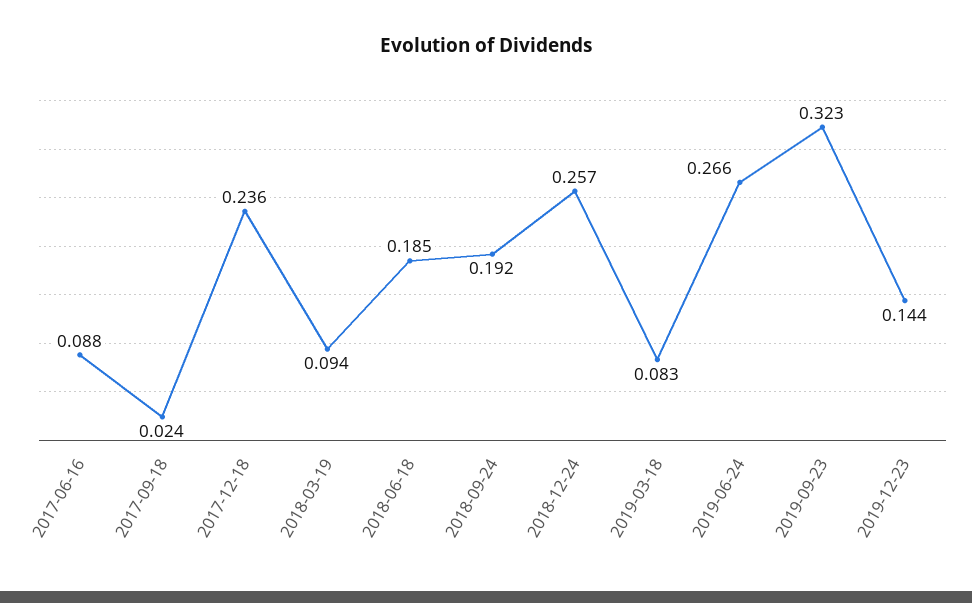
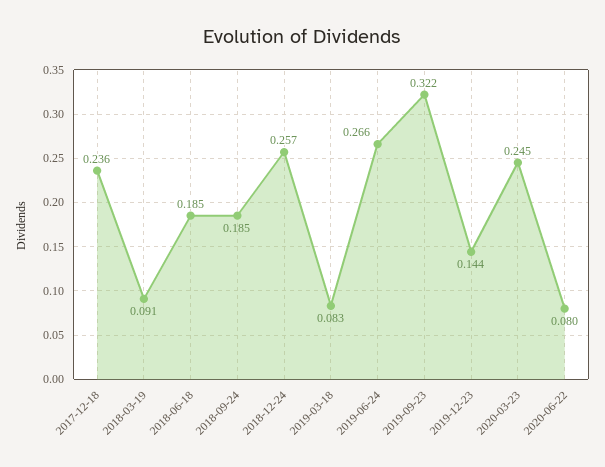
2017-06-16: 0.088 -> none
2017-09-18: 0.024 -> none
2018-03-19: 0.094 -> 0.091
2018-09-24: 0.192 -> 0.185
2019-09-23: 0.323 -> 0.322
2020-03-23: none -> 0.245
2020-06-22: none -> 0.08

